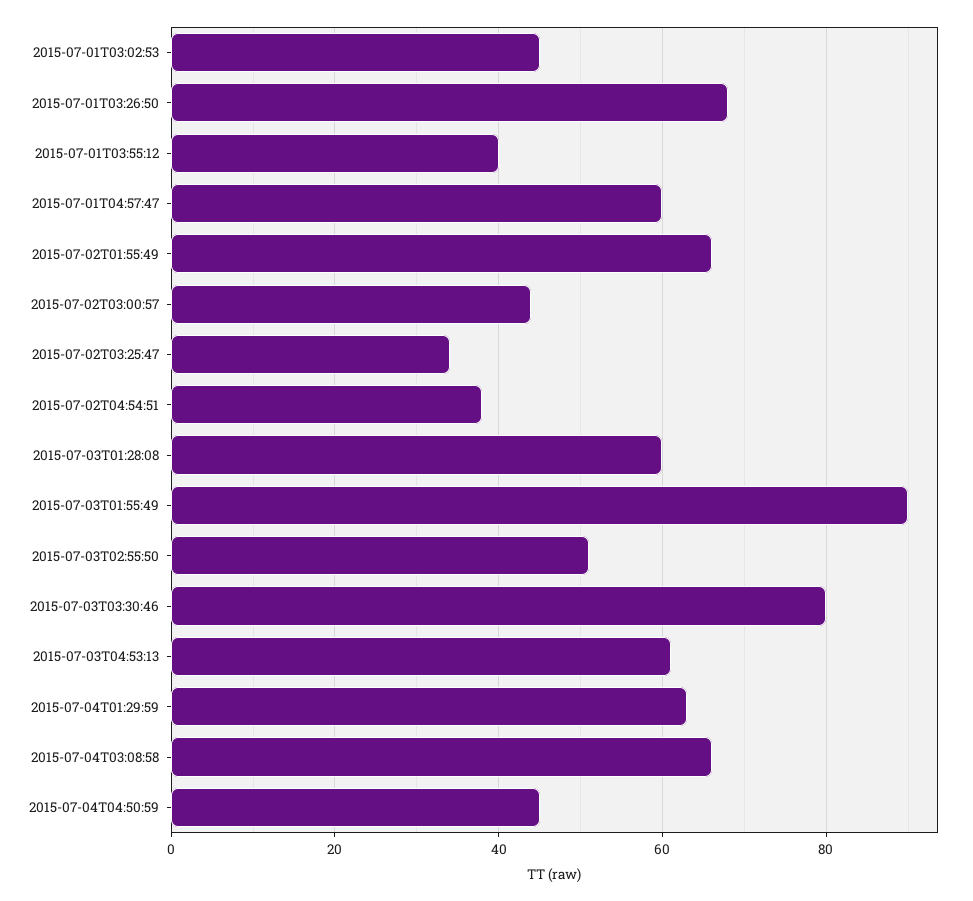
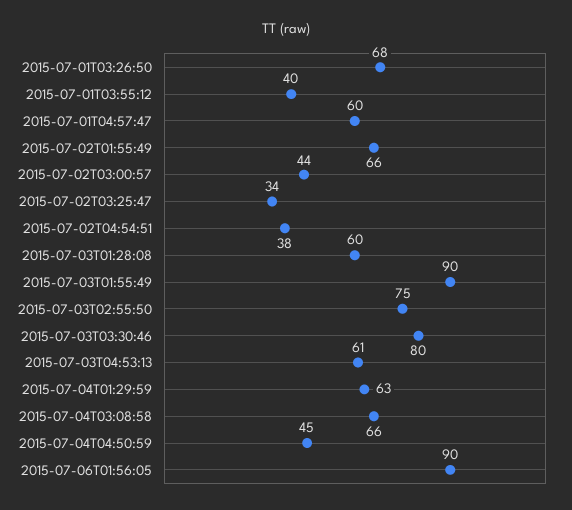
2015-07-01T03:02:53: 45 -> none
2015-07-03T02:55:50: 50 -> 75
2015-07-06T01:56:05: none -> 90

